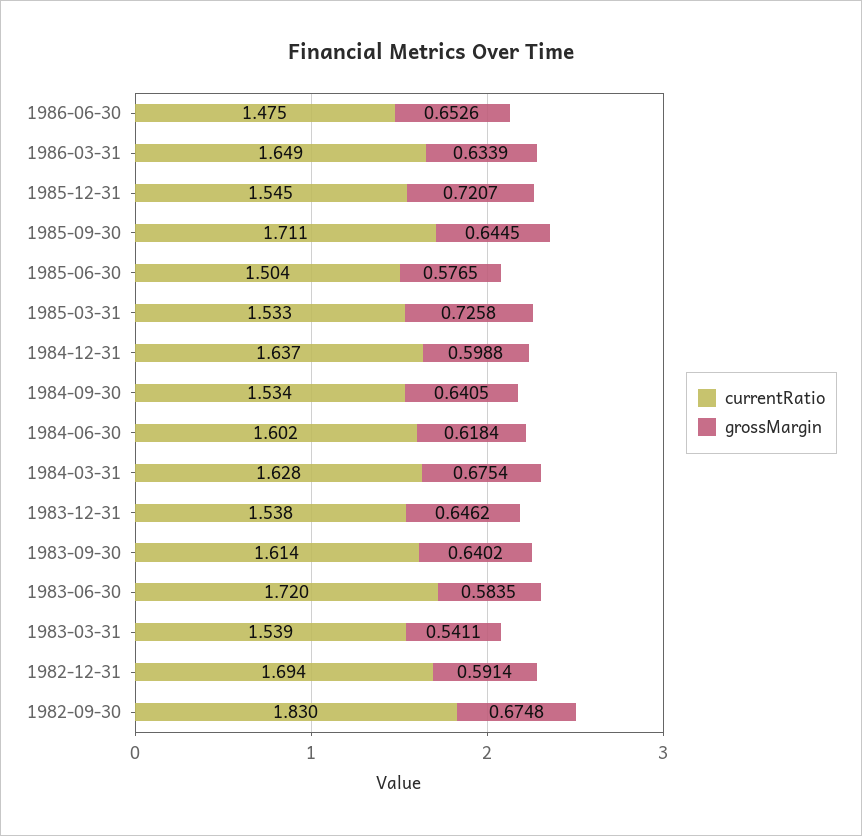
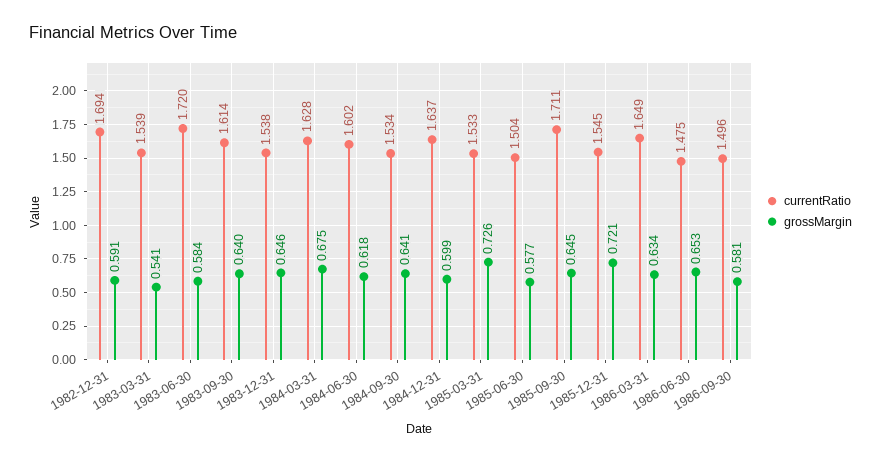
currentRatio, 1982-09-30: 1.83 -> none
grossMargin, 1982-09-30: 0.6748 -> none
currentRatio, 1986-09-30: none -> 1.496
grossMargin, 1986-09-30: none -> 0.581

